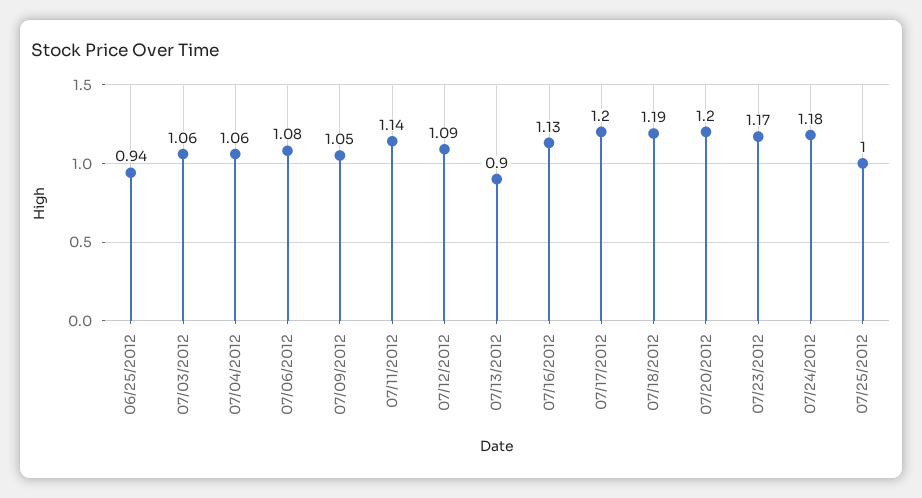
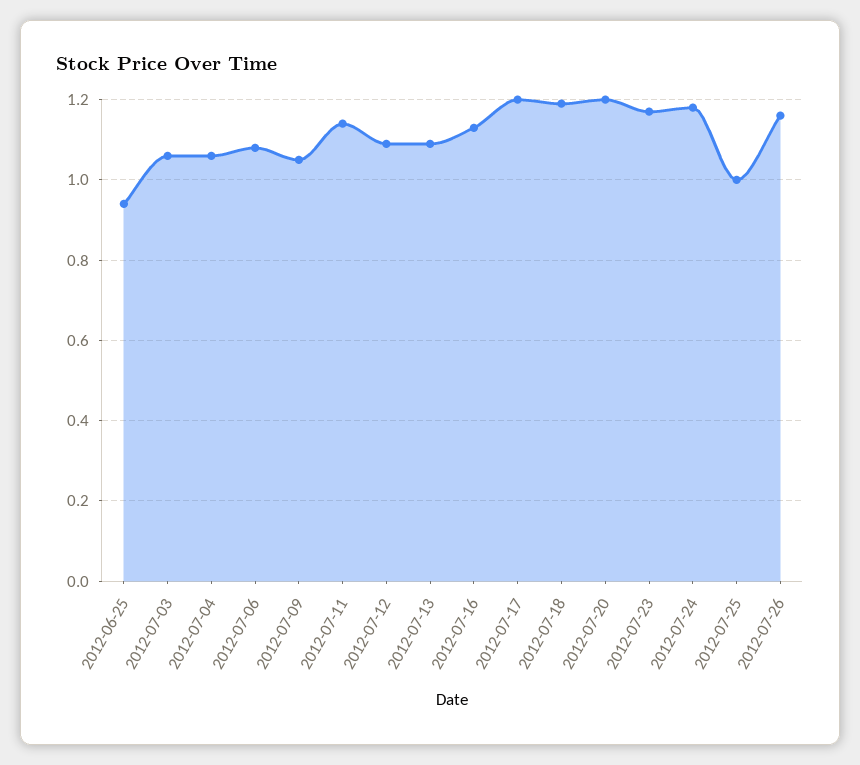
07/13/2012: 0.9 -> 1.1
2012-07-26: none -> 1.15

